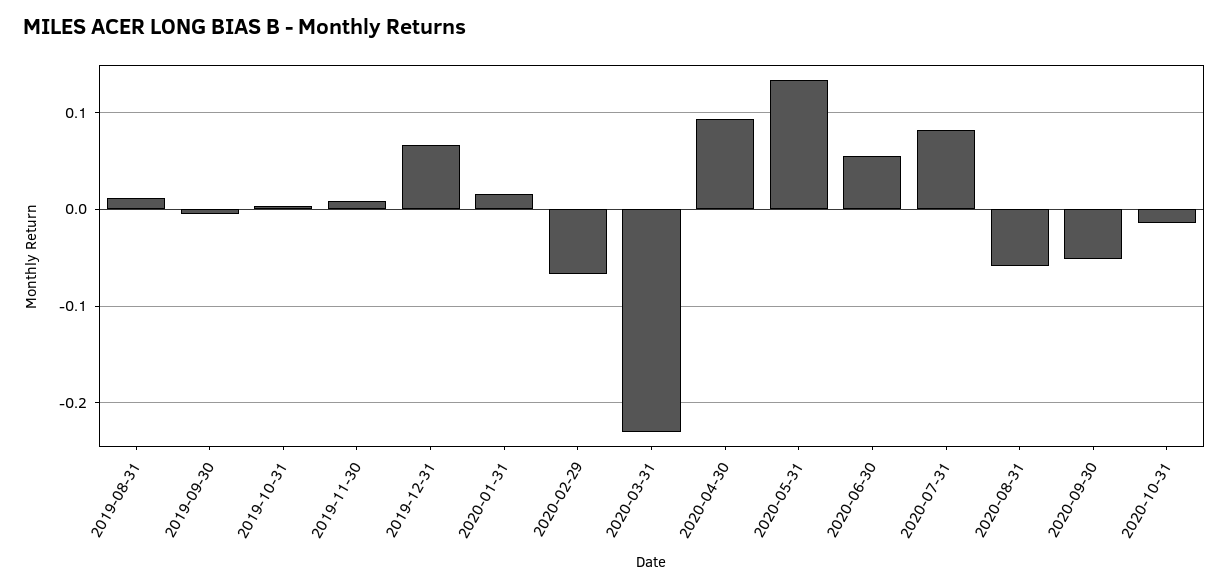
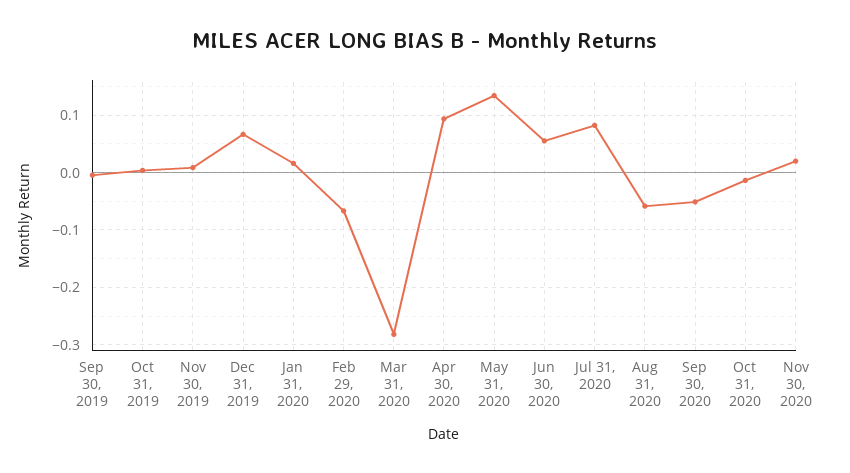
2019-08-31: 0.01 -> none
2020-03-31: -0.23 -> -0.28
Nov 30, 2020: none -> 0.02

